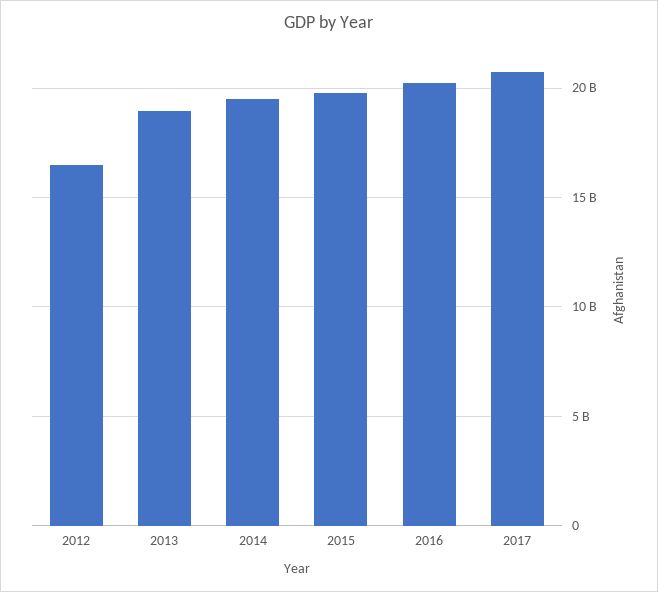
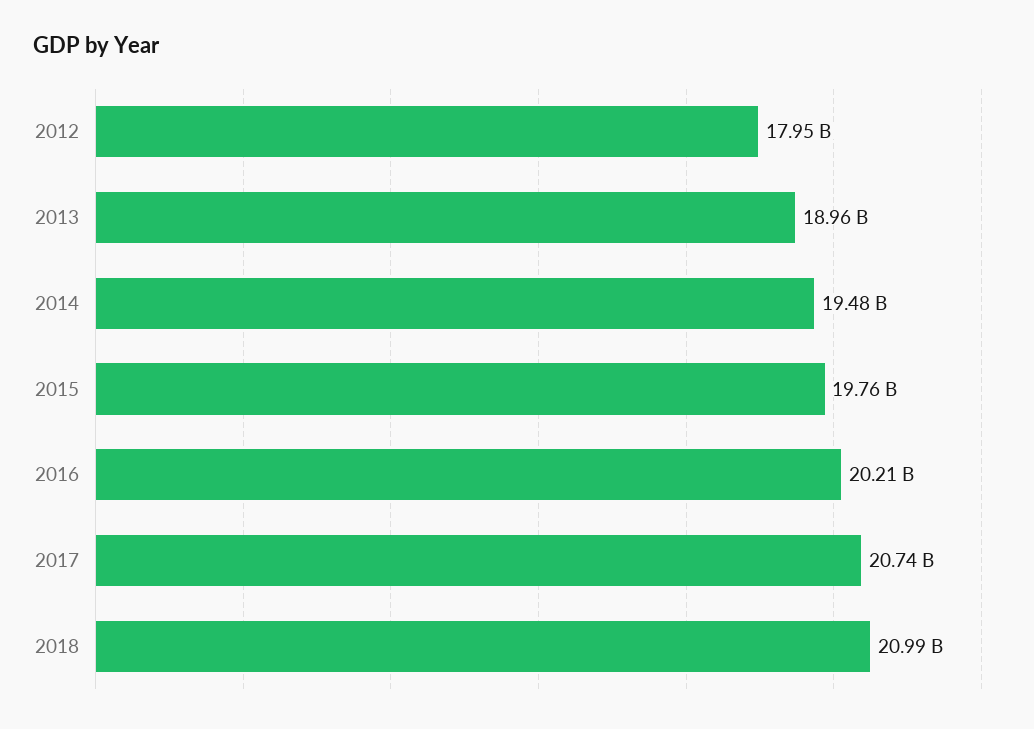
2012: 16500000000 -> 17950000000
2018: none -> 20990000000

